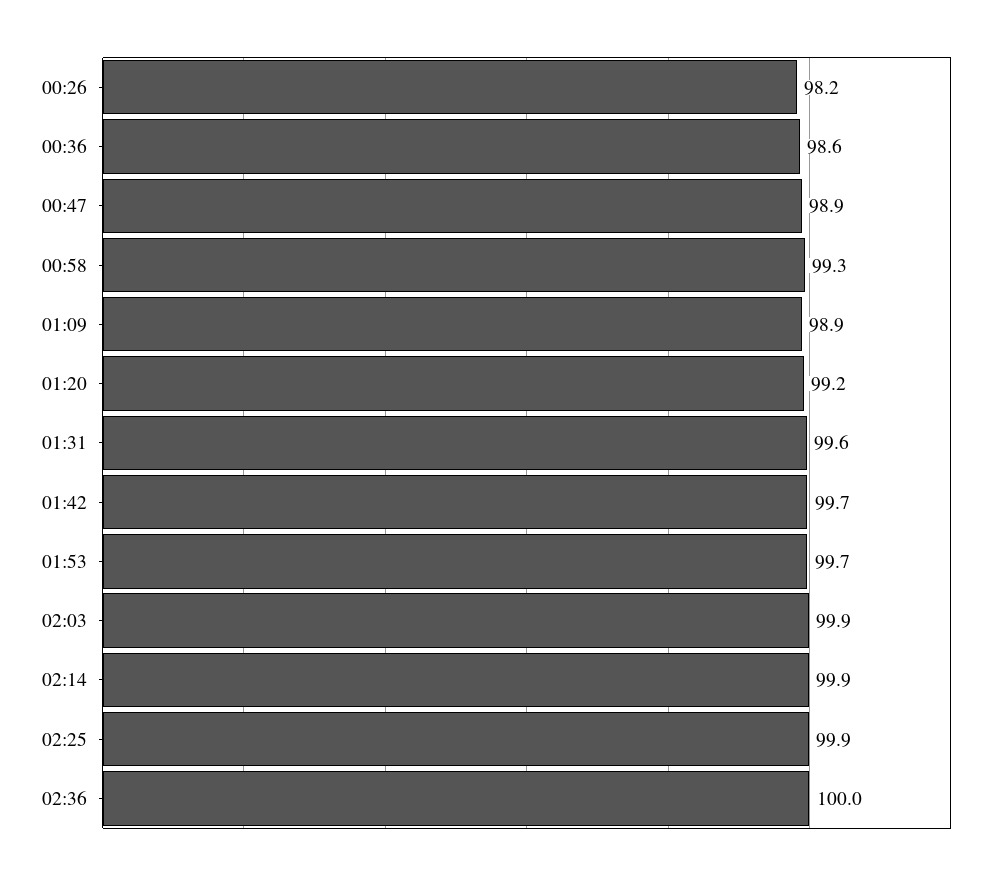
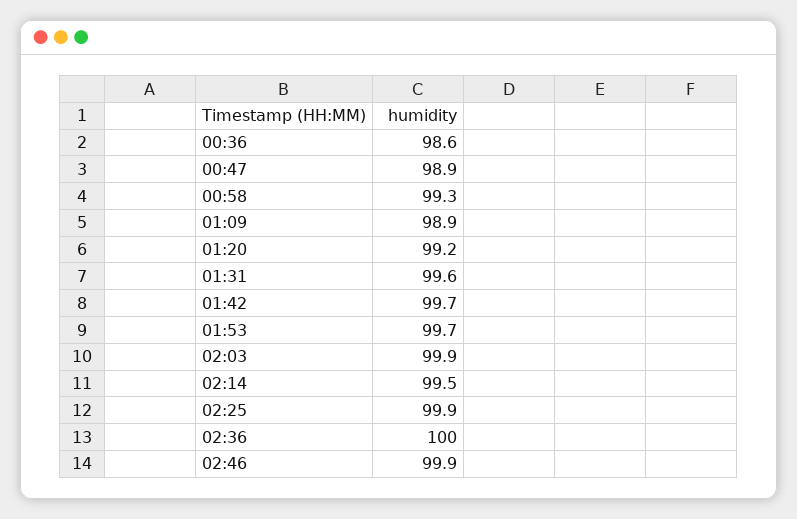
00:26: 98.2 -> none
02:14: 99.9 -> 99.5
02:46: none -> 99.9

